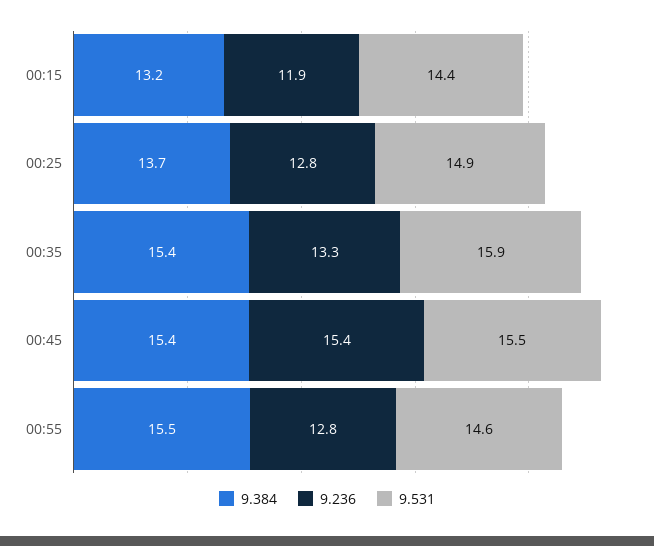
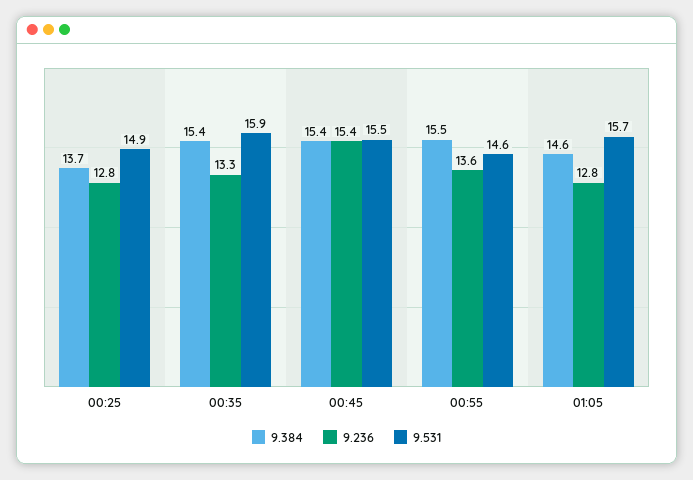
9.384, 00:15: 13.2 -> none
9.236, 00:15: 11.9 -> none
9.531, 00:15: 14.4 -> none
9.236, 00:55: 12.8 -> 13.6
9.384, 01:05: none -> 14.6
9.236, 01:05: none -> 12.8
9.531, 01:05: none -> 15.7

